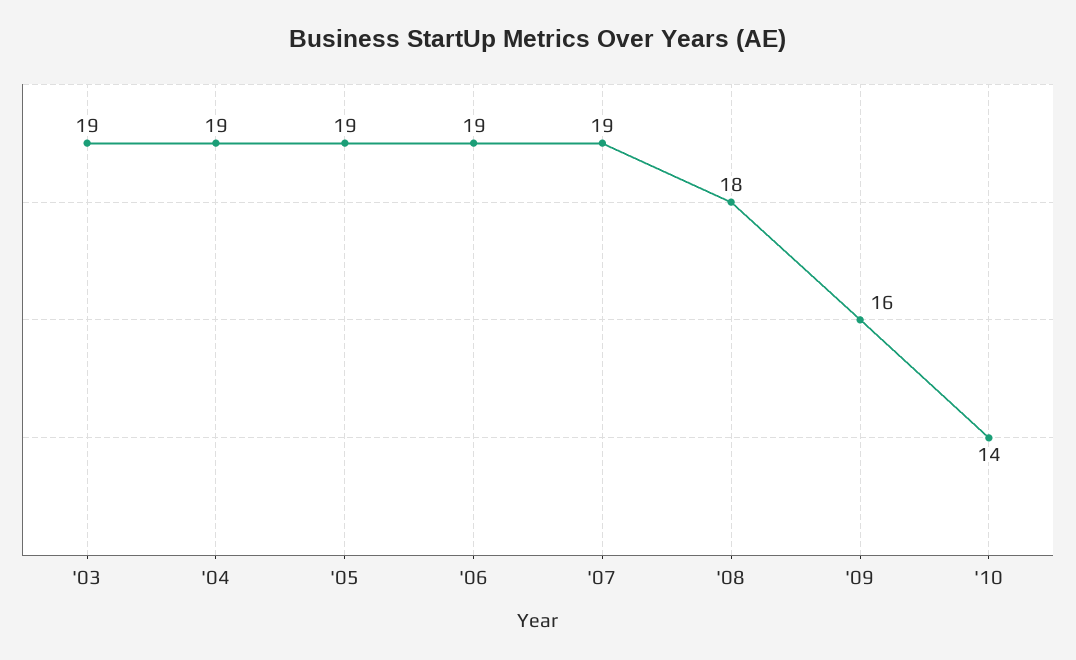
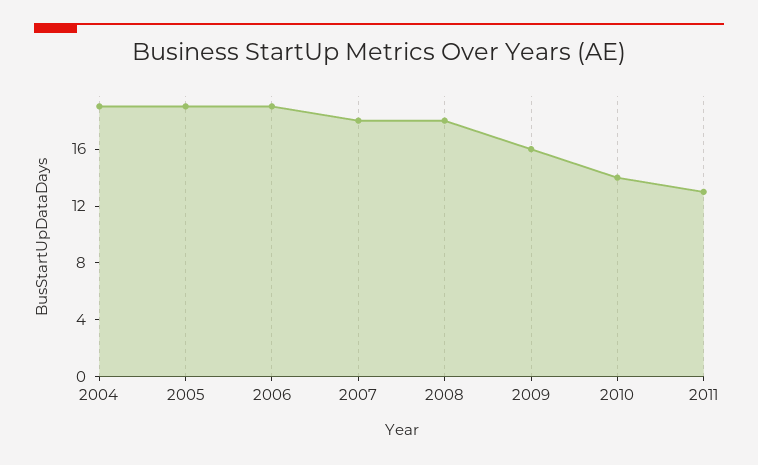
'03: 19 -> none
'07: 19 -> 18
2011: none -> 13

